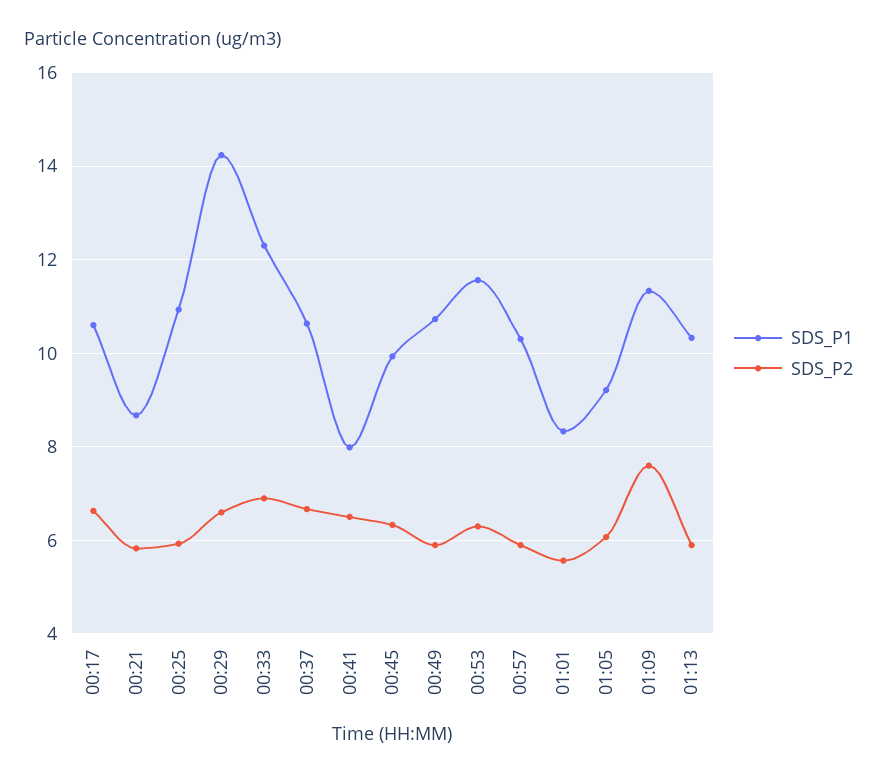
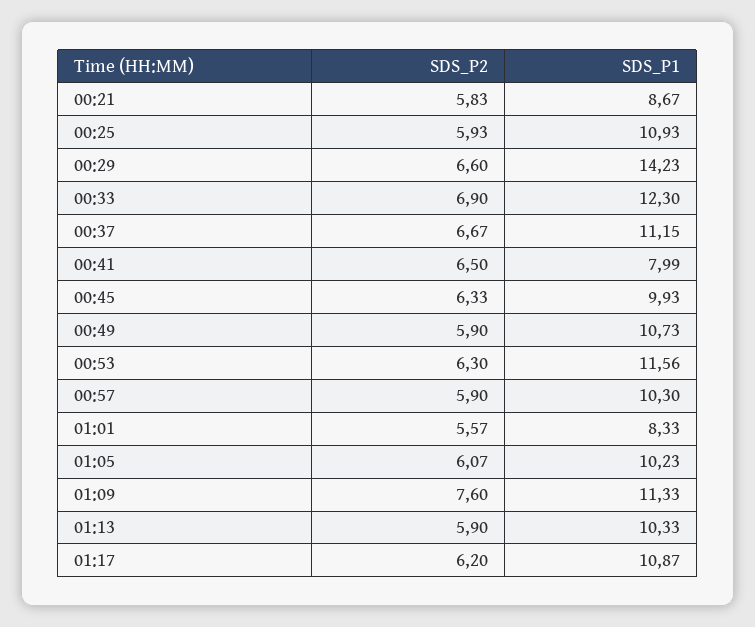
SDS_P1, 00:17: 10.6 -> none
SDS_P2, 00:17: 6.6 -> none
SDS_P1, 00:37: 10.6 -> 11.15
SDS_P1, 01:05: 9.2 -> 10.23
SDS_P2, 01:17: none -> 6.2
SDS_P1, 01:17: none -> 10.87

